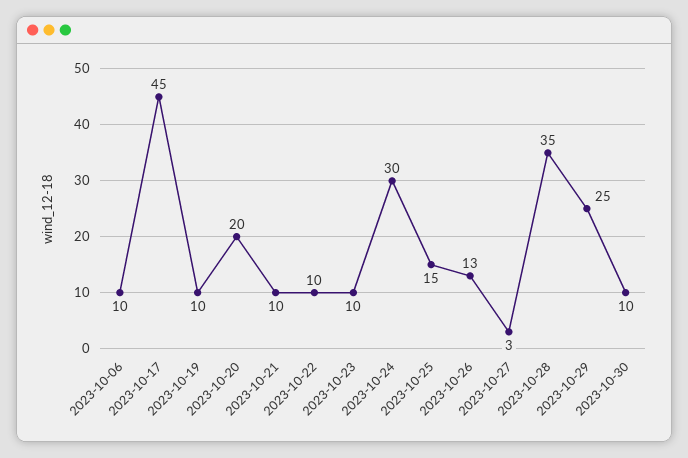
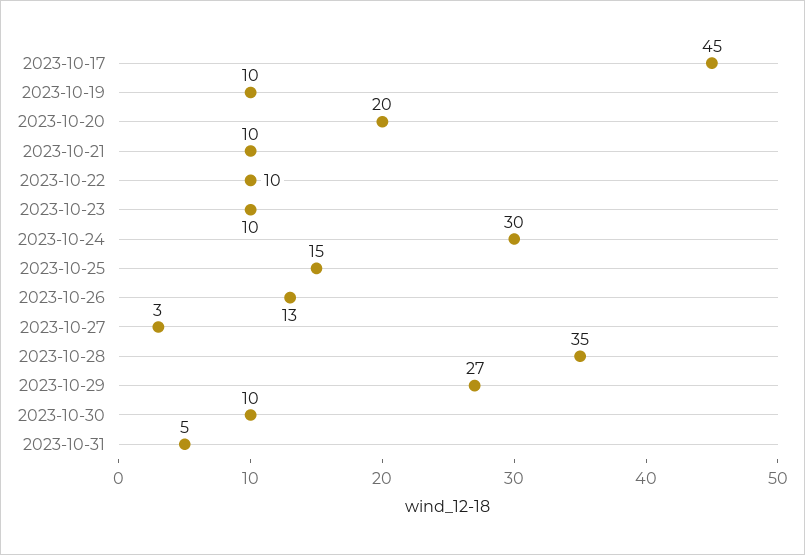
2023-10-06: 10 -> none
2023-10-29: 25 -> 27
2023-10-31: none -> 5

